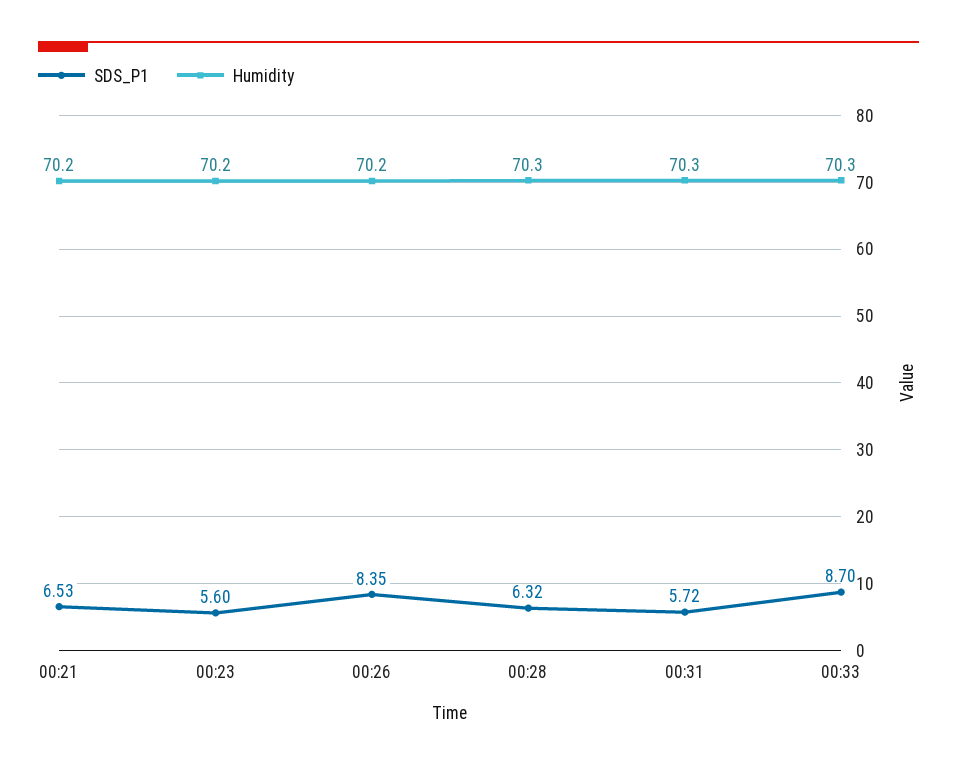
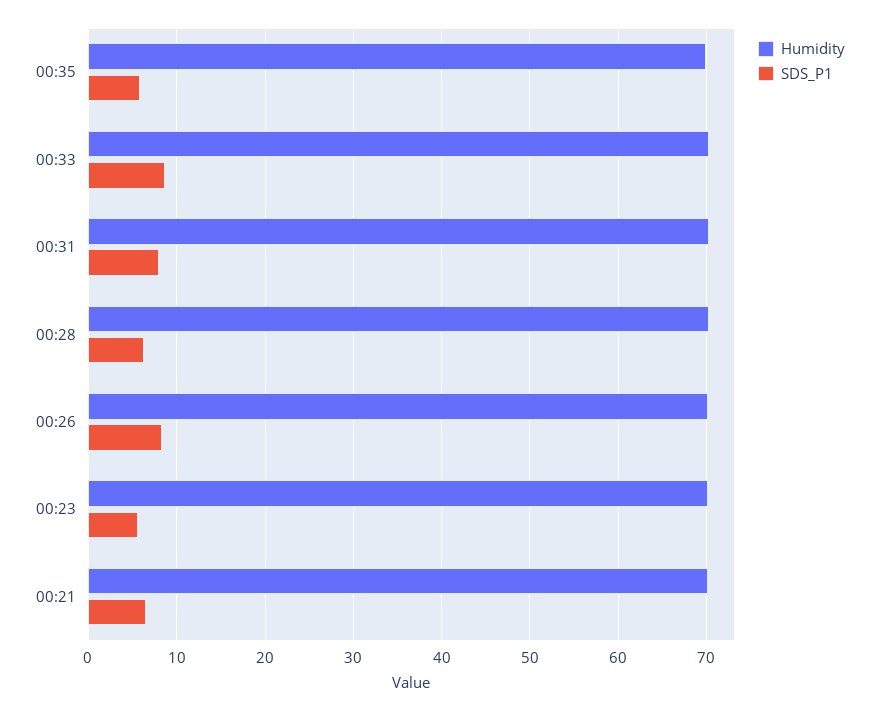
SDS_P1, 00:31: 5.72 -> 8
Humidity, 00:35: none -> 70
SDS_P1, 00:35: none -> 6

